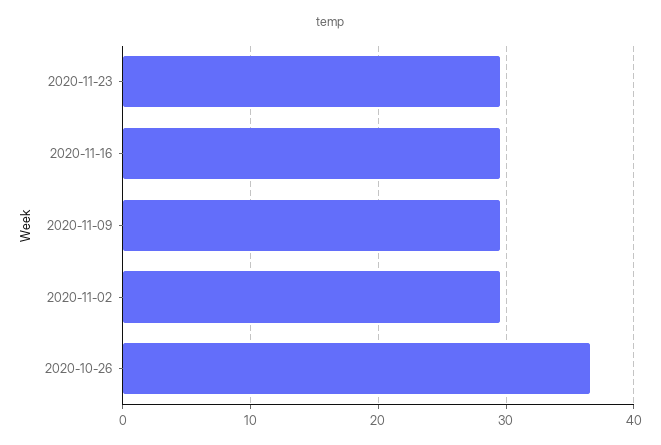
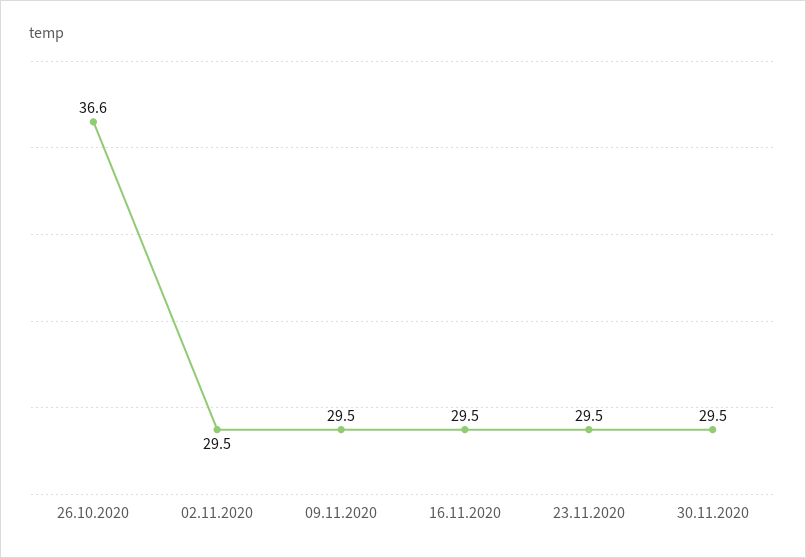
30.11.2020: none -> 29.5

